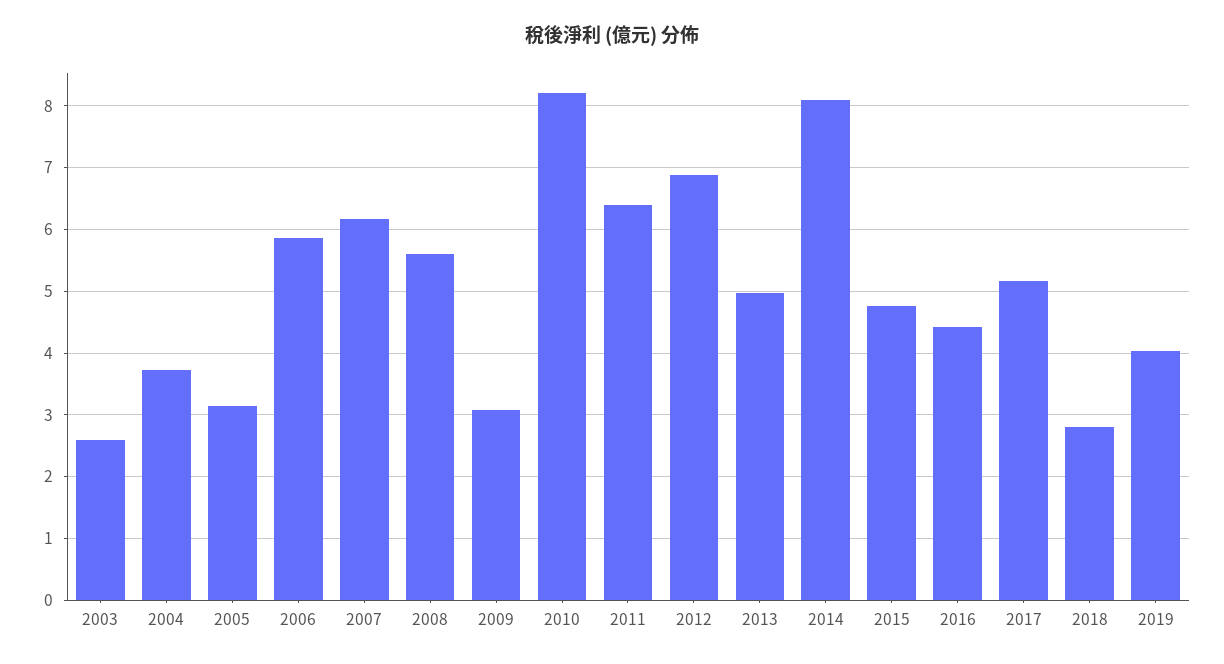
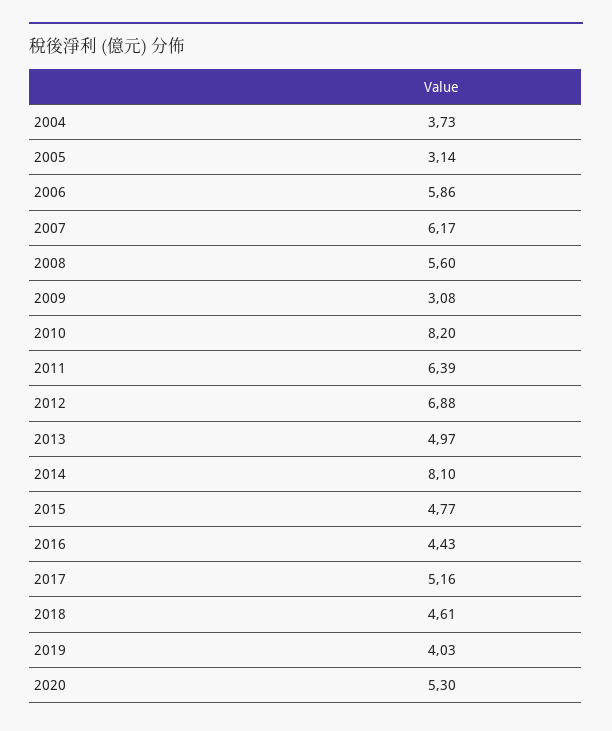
2003: 2.6 -> none
2018: 2.8 -> 4.61
2020: none -> 5.3

